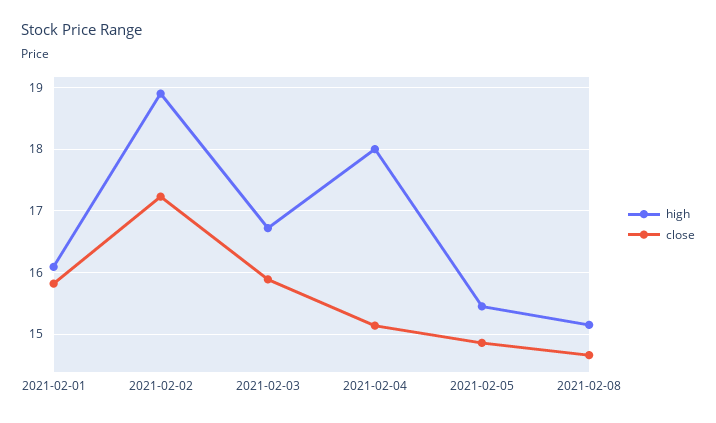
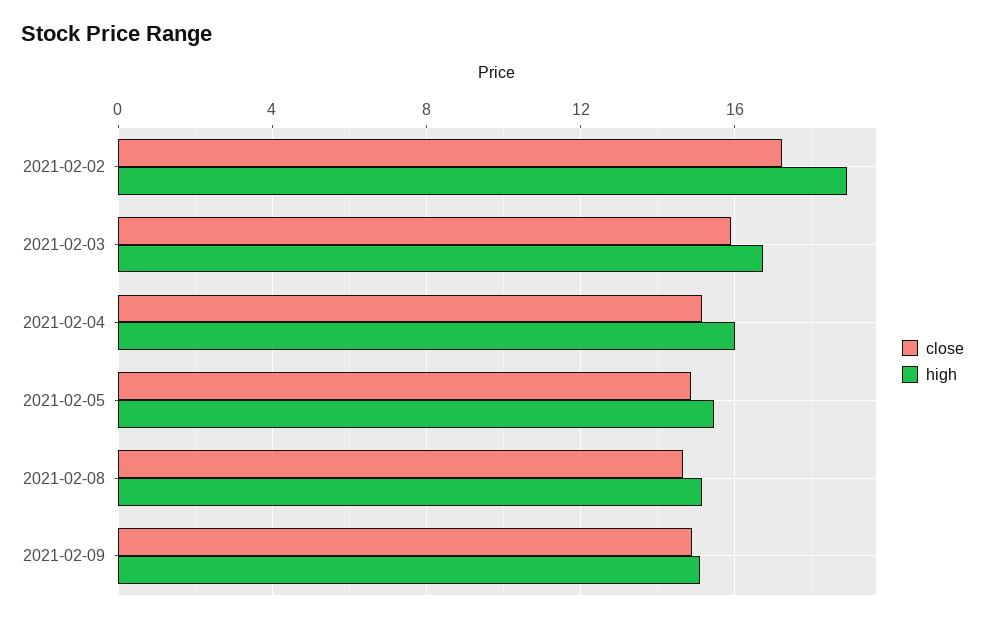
high, 2021-02-01: 16.1 -> none
close, 2021-02-01: 15.8 -> none
high, 2021-02-04: 18 -> 16
close, 2021-02-09: none -> 15
high, 2021-02-09: none -> 15

